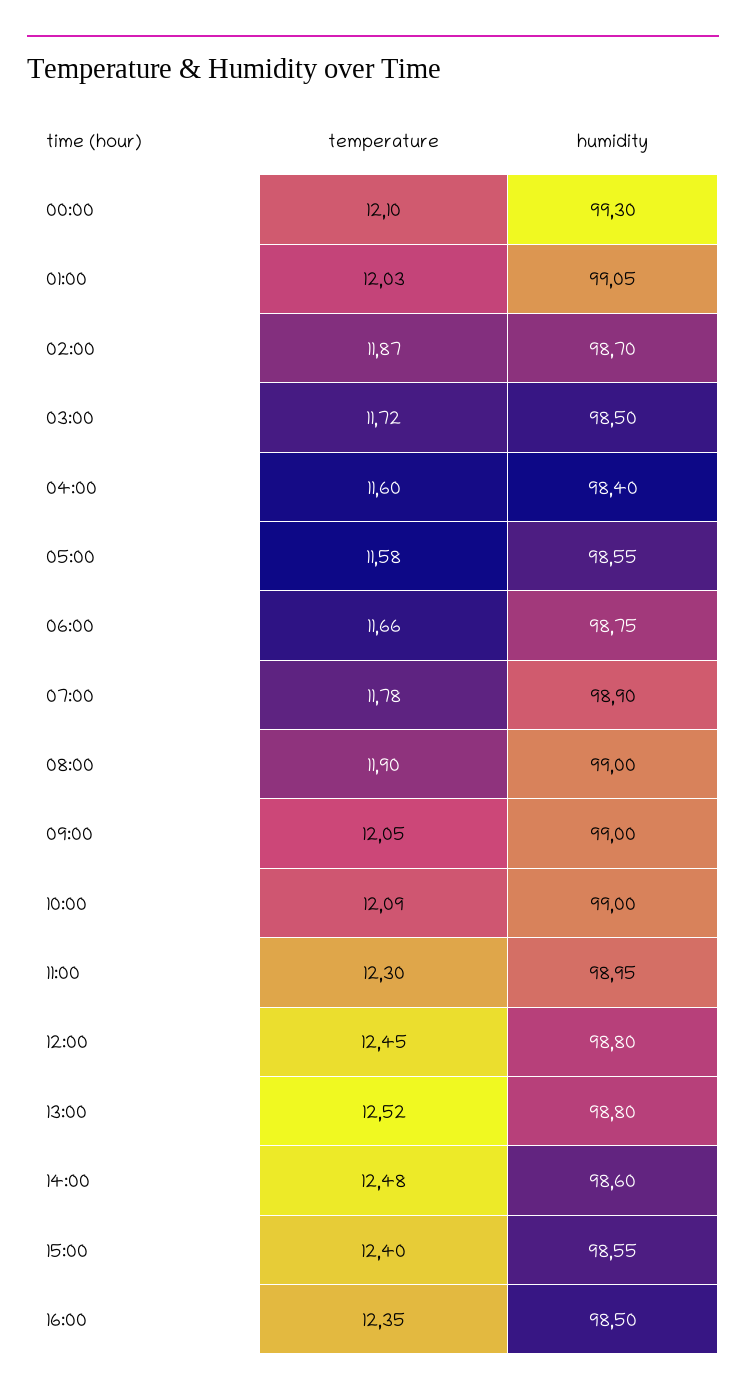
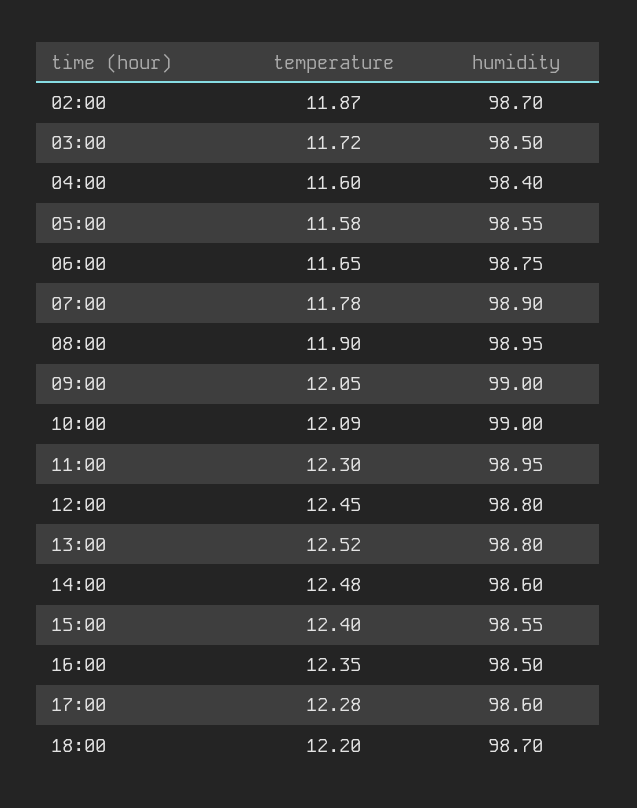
temperature, 00:00: 12.1 -> none
humidity, 00:00: 99.3 -> none
temperature, 01:00: 12.03 -> none
humidity, 01:00: 99.05 -> none
temperature, 06:00: 11.66 -> 11.65
humidity, 08:00: 99 -> 98.95
temperature, 17:00: none -> 12.28
humidity, 17:00: none -> 98.6
temperature, 18:00: none -> 12.2
humidity, 18:00: none -> 98.7

